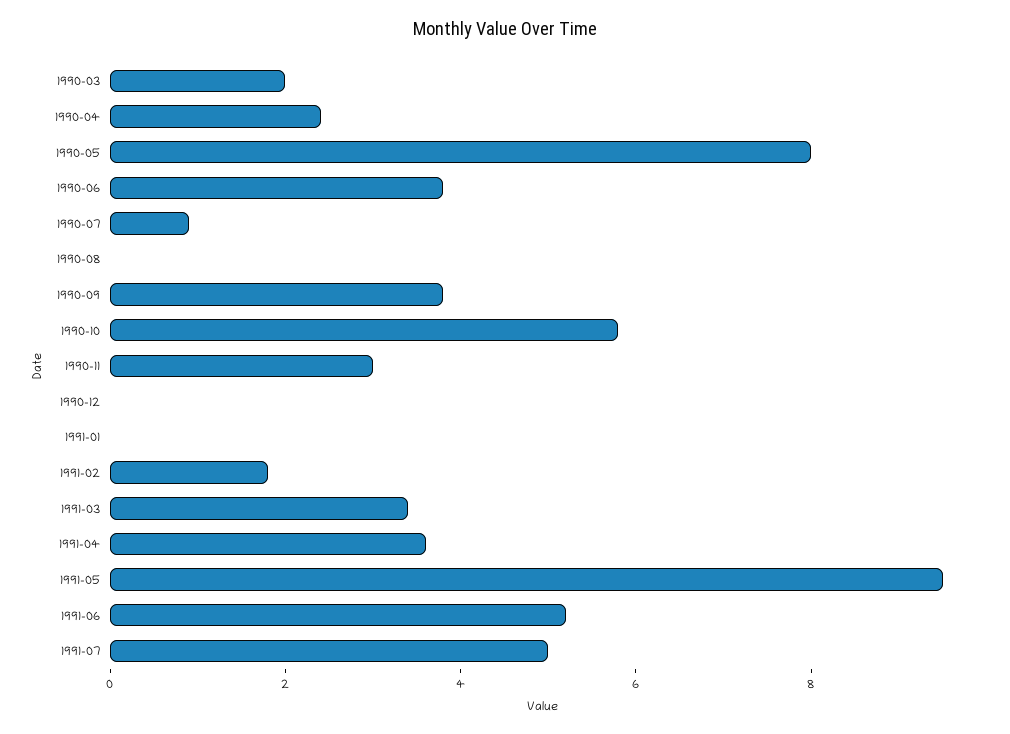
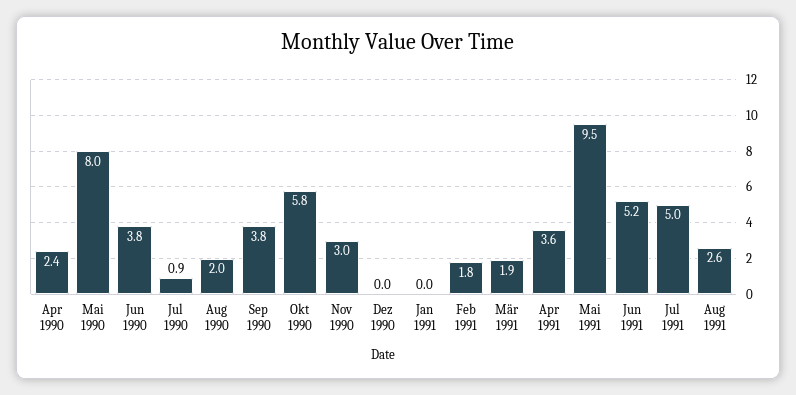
1990-03: 2 -> none
1990-08: 0 -> 2
1991-03: 3.5 -> 1.9
Aug 1991: none -> 2.6

